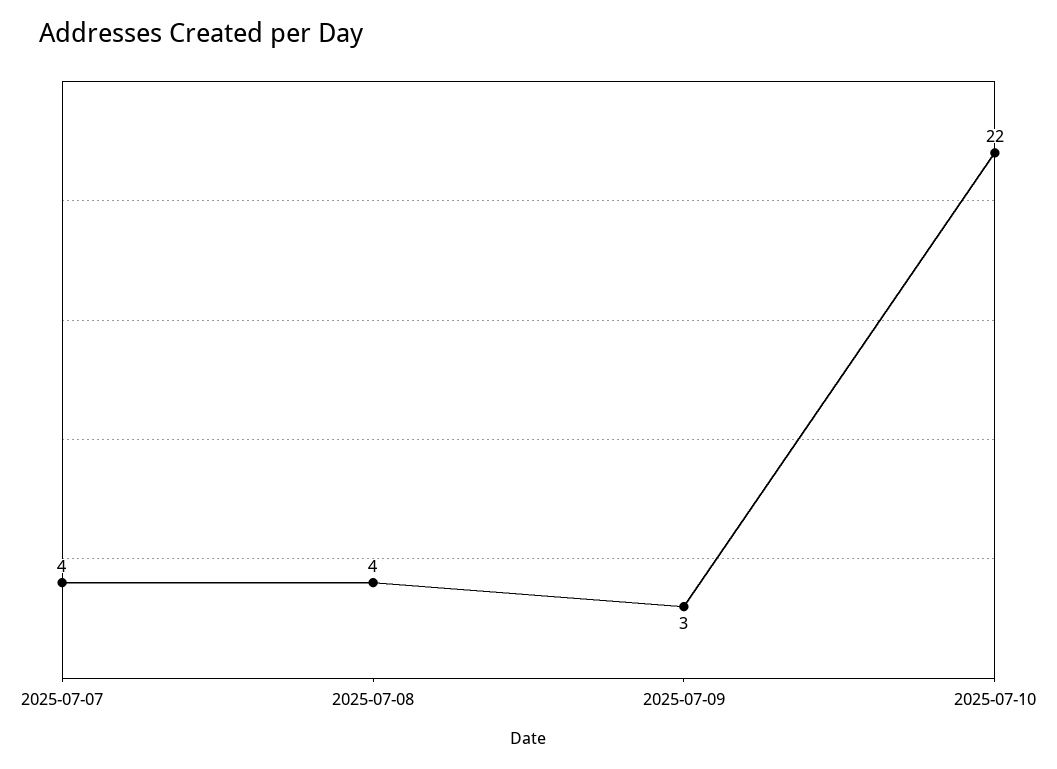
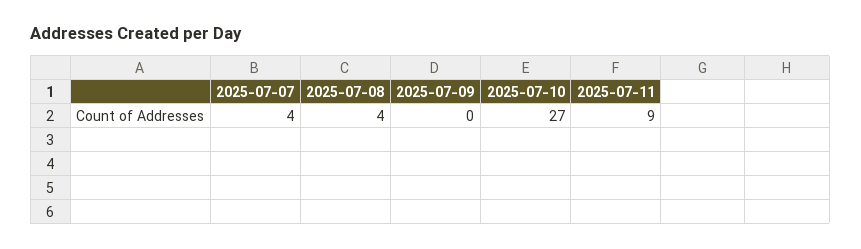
2025-07-09: 3 -> 0
2025-07-10: 22 -> 27
2025-07-11: none -> 9

